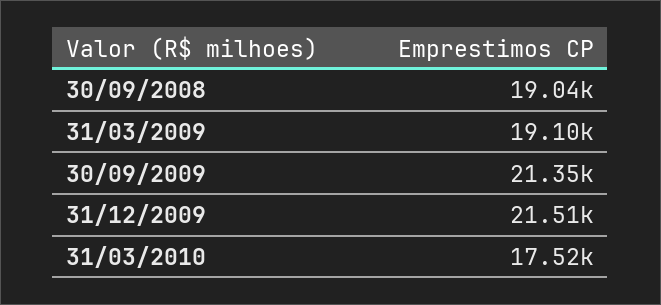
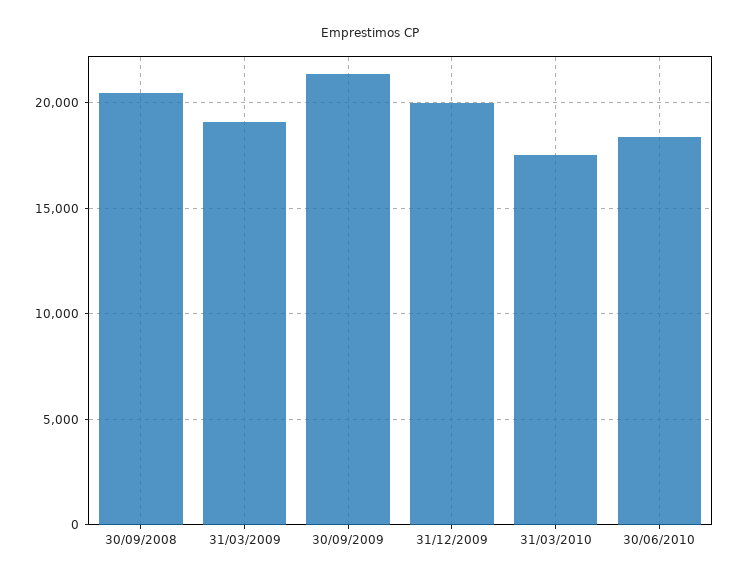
30/09/2008: 19040 -> 20500
31/12/2009: 21510 -> 20000
30/06/2010: none -> 18500

